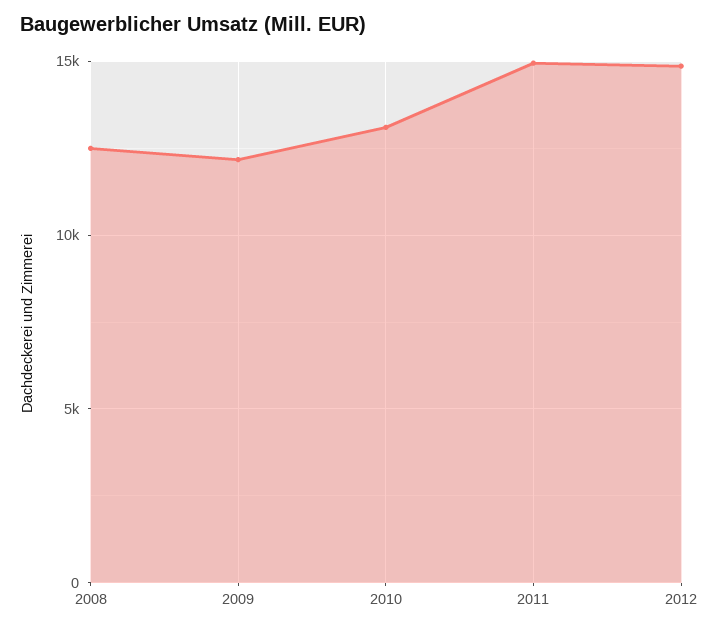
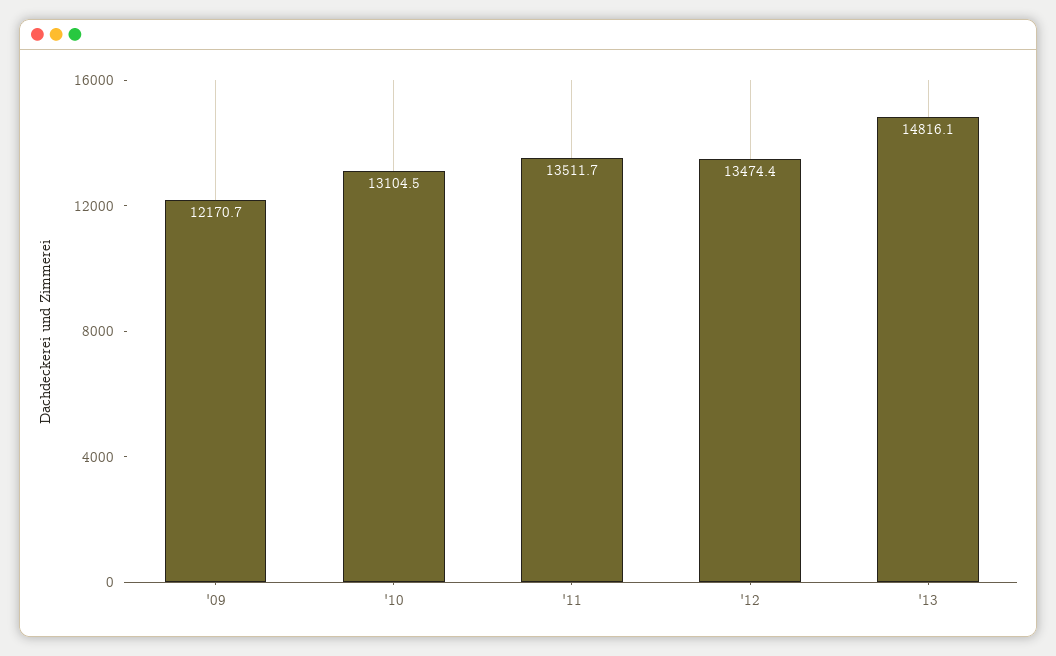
2008: 12500 -> none
2011: 15000 -> 13511.7
2012: 15000 -> 13474.4
'13: none -> 14816.1

